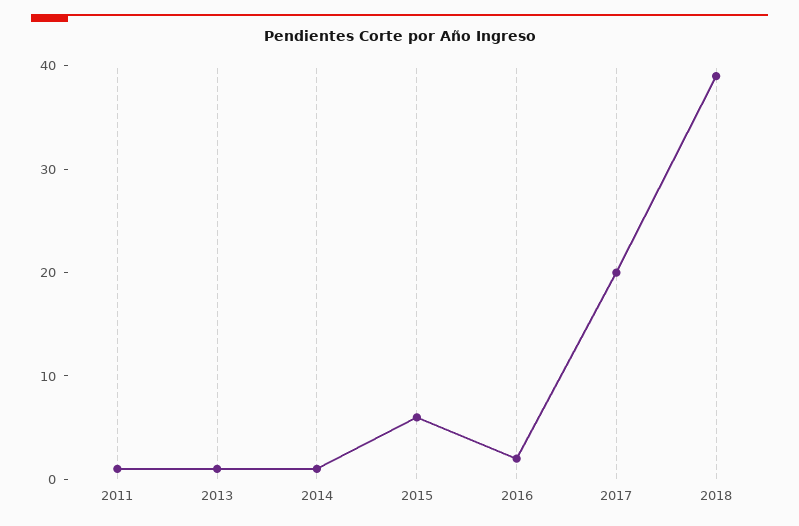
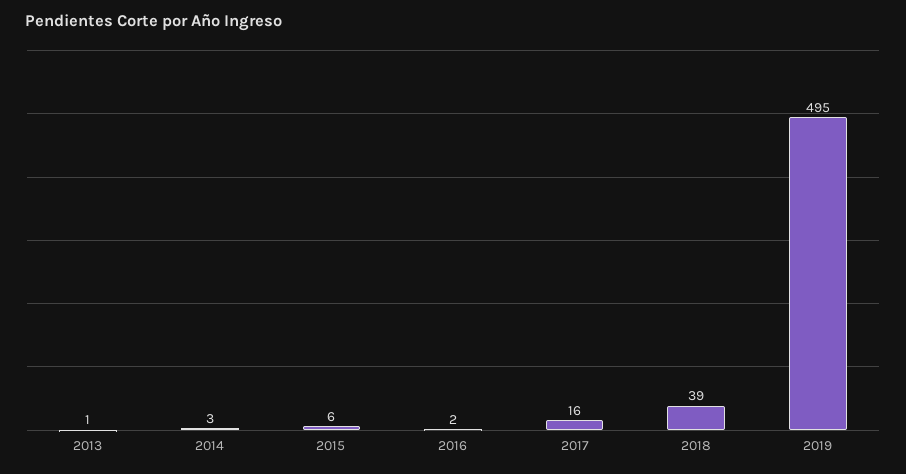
2011: 1 -> none
2014: 1 -> 3
2017: 20 -> 16
2019: none -> 495

